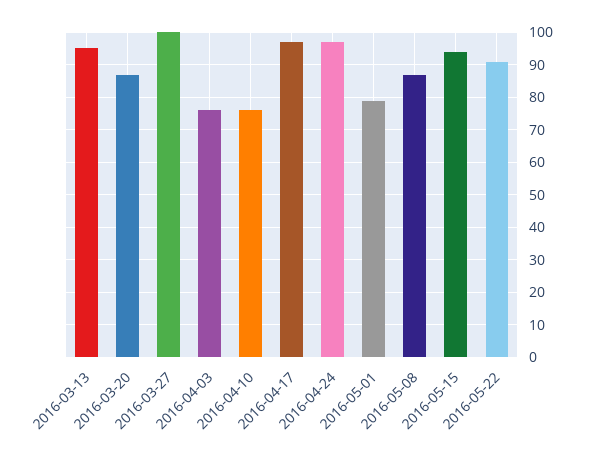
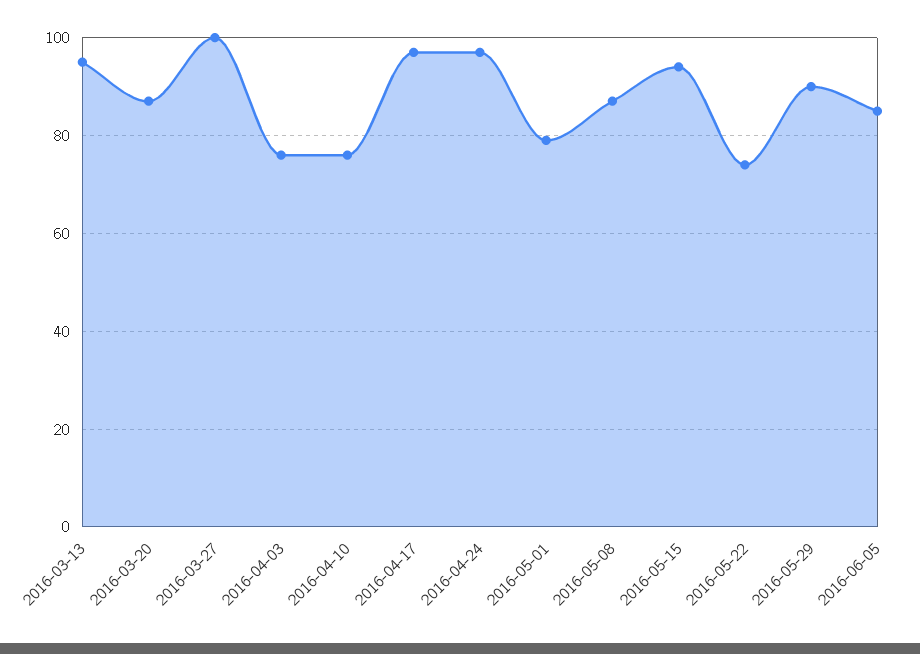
2016-05-22: 90 -> 75
2016-05-29: none -> 90
2016-06-05: none -> 85

